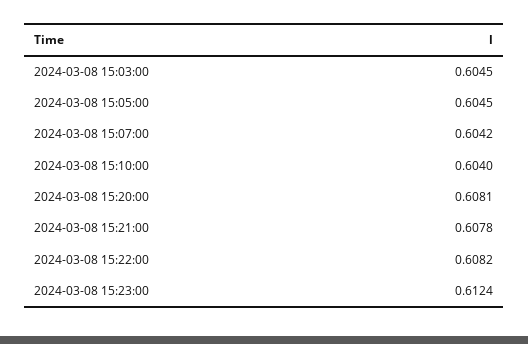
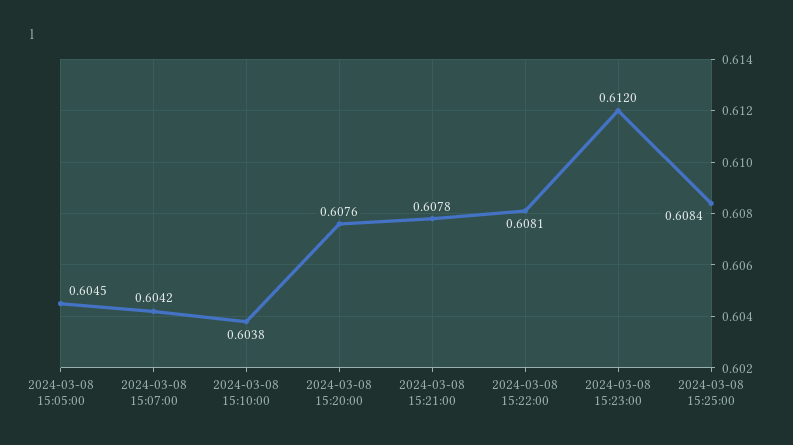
2024-03-08 15:03:00: 0.6045 -> none
2024-03-08 15:10:00: 0.604 -> 0.6038
2024-03-08 15:20:00: 0.6081 -> 0.6076
2024-03-08 15:22:00: 0.6082 -> 0.6081
2024-03-08 15:23:00: 0.6124 -> 0.612
2024-03-08 15:25:00: none -> 0.6084

